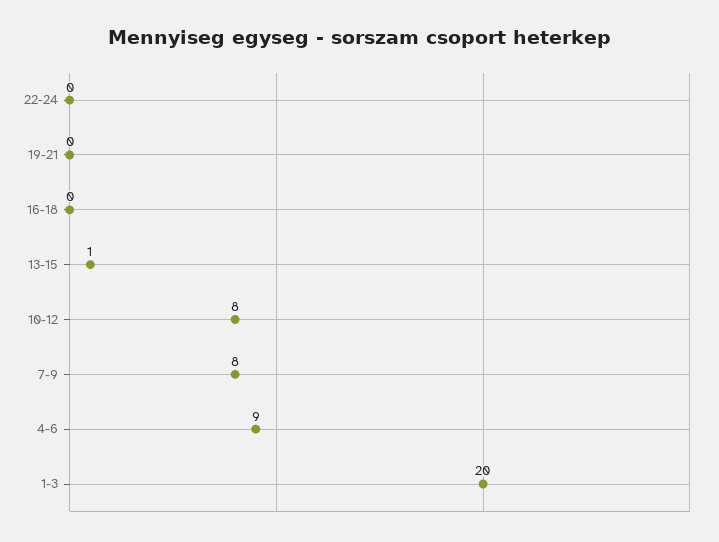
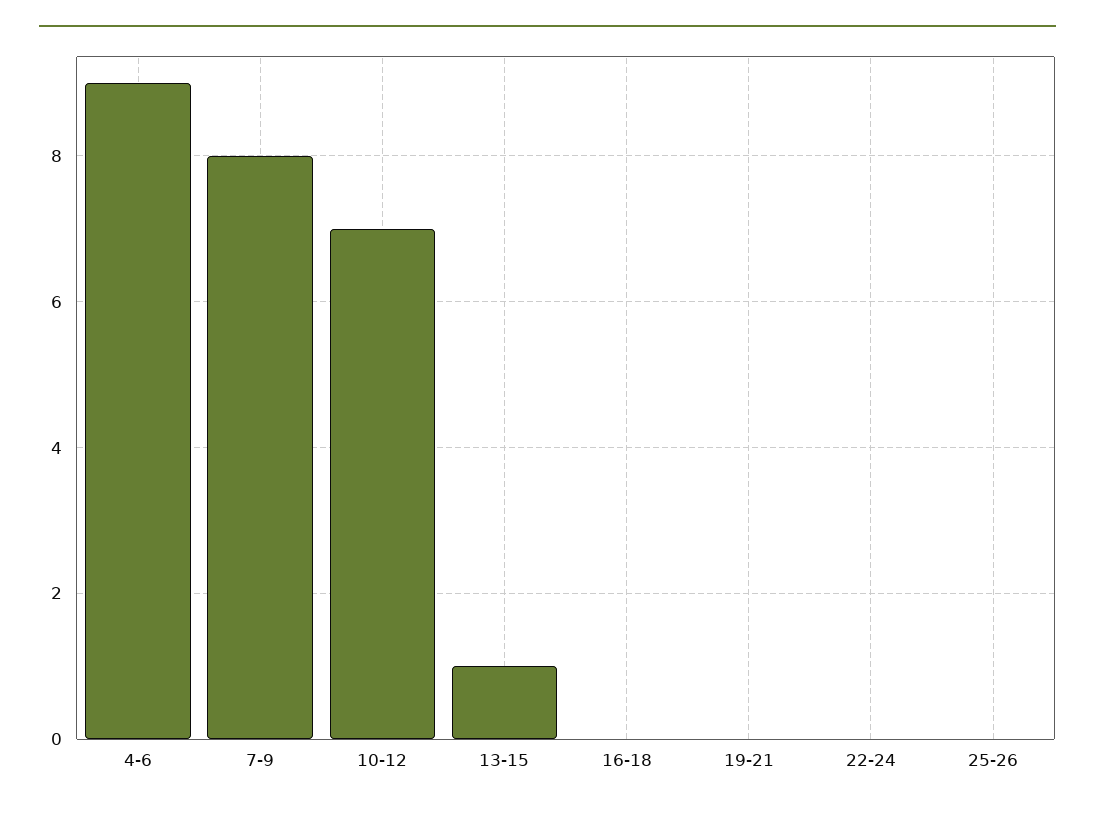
10-12: 8 -> 7
1-3: 20 -> none
25-26: none -> 0

